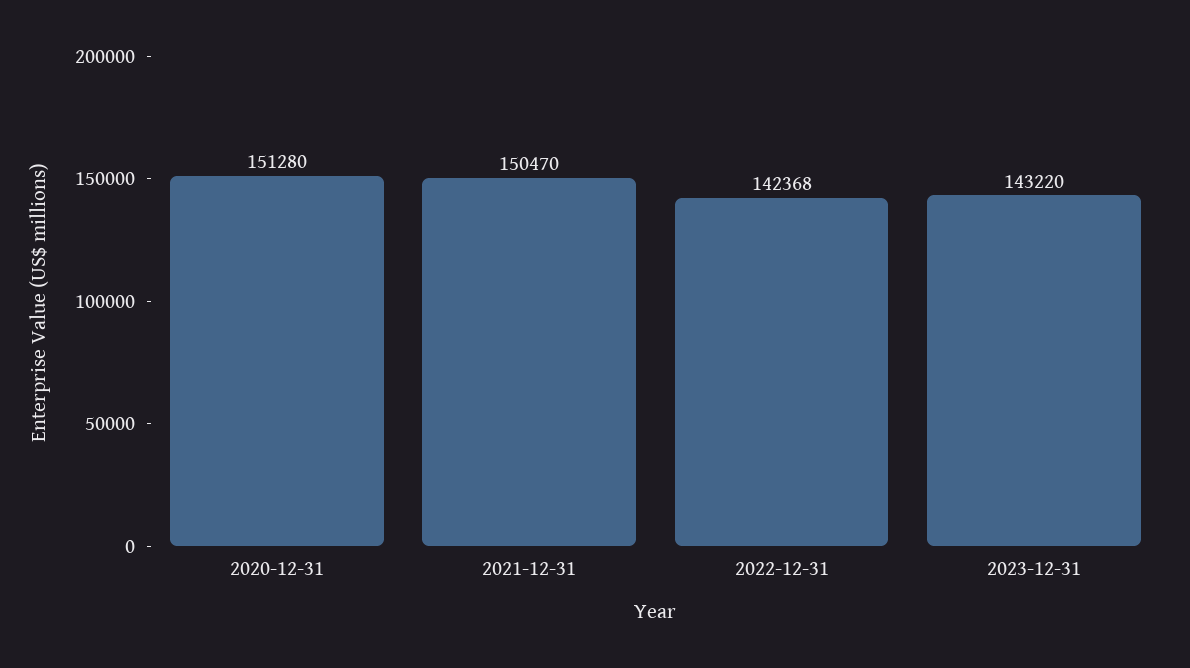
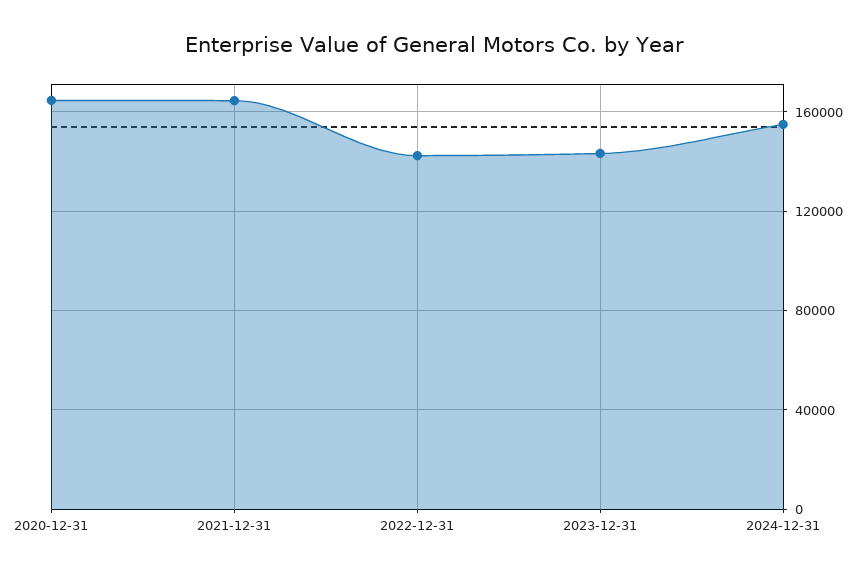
2020-12-31: 151280 -> 165000
2021-12-31: 150470 -> 165000
2024-12-31: none -> 155000

